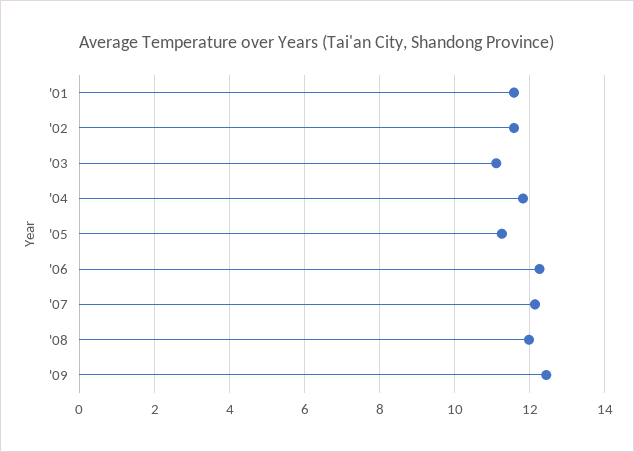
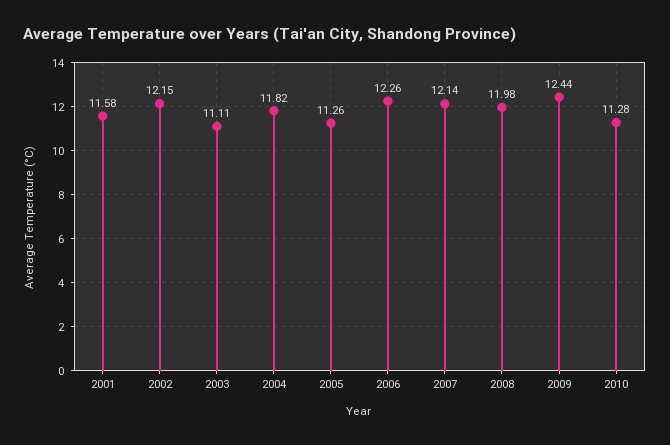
'02: 11.6 -> 12.15
2010: none -> 11.28

